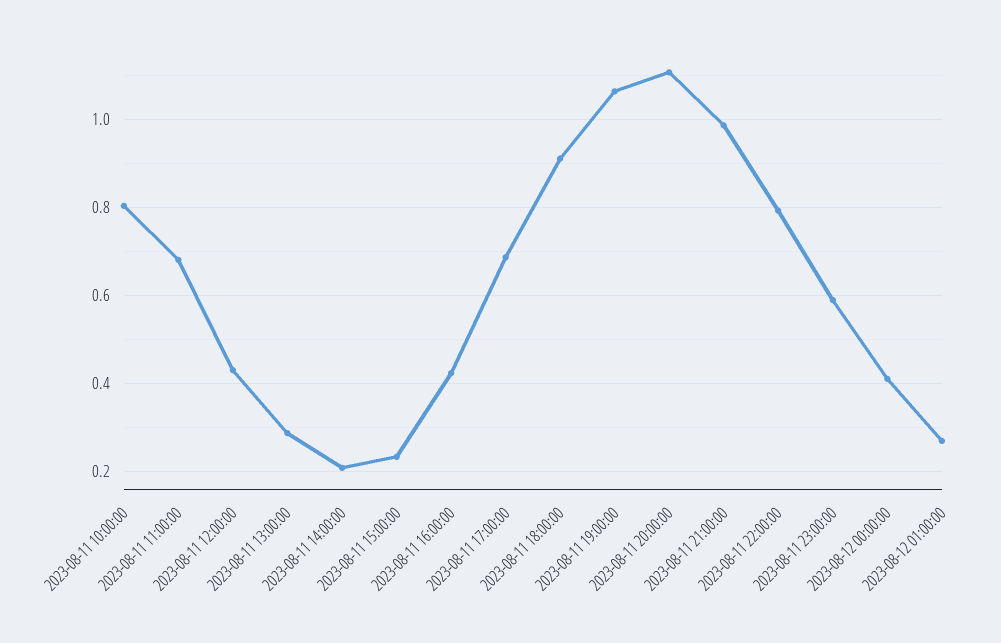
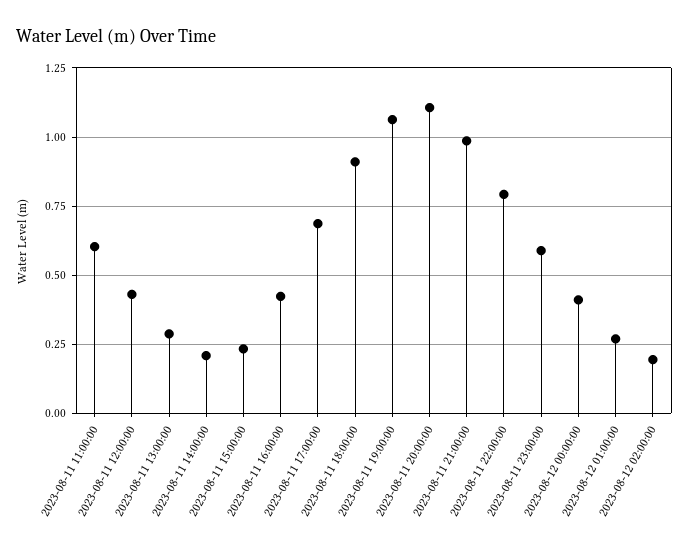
2023-08-11 10:00:00: 0.8 -> none
2023-08-11 11:00:00: 0.68 -> 0.6
2023-08-12 02:00:00: none -> 0.2

